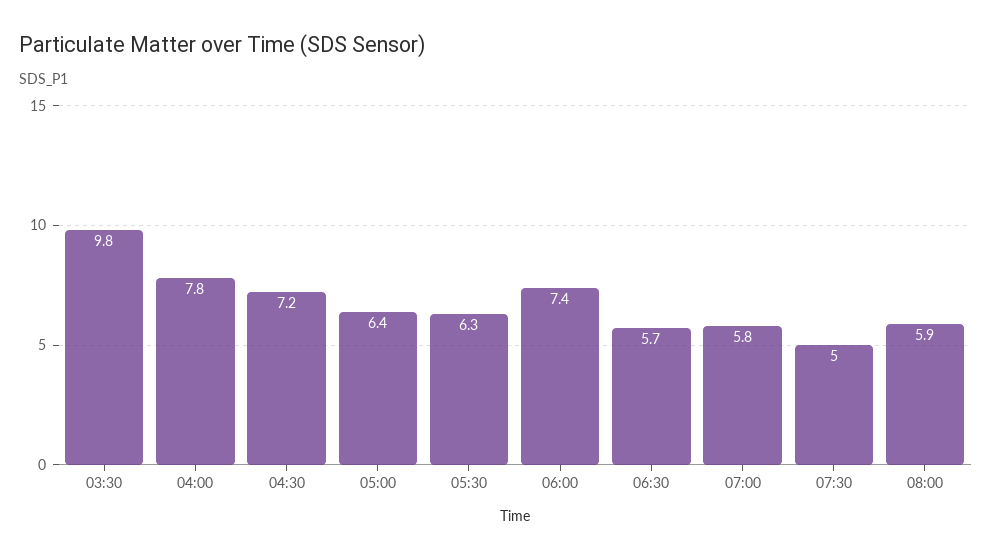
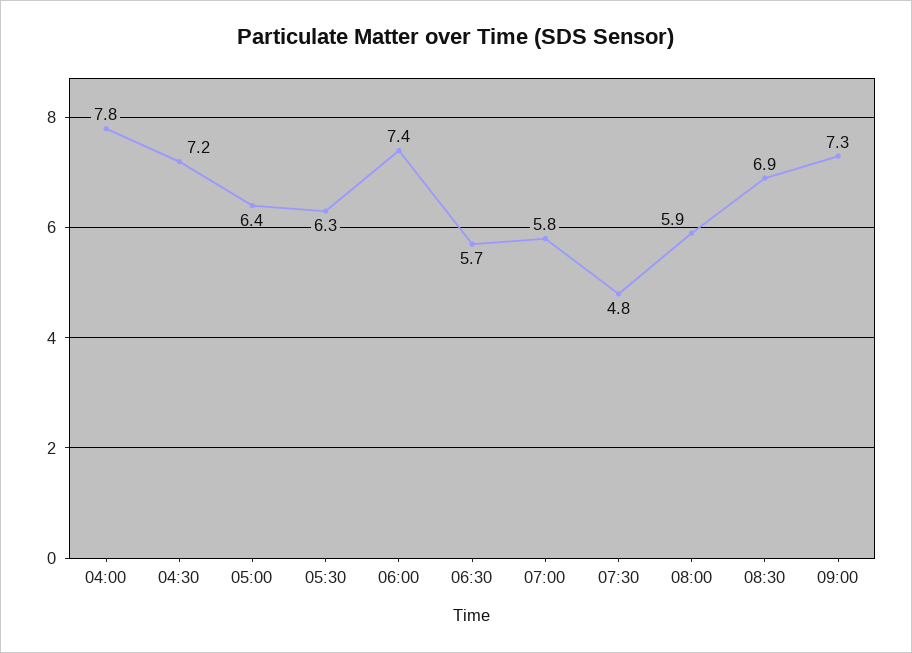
03:30: 9.8 -> none
07:30: 5 -> 4.8
08:30: none -> 6.9
09:00: none -> 7.3

